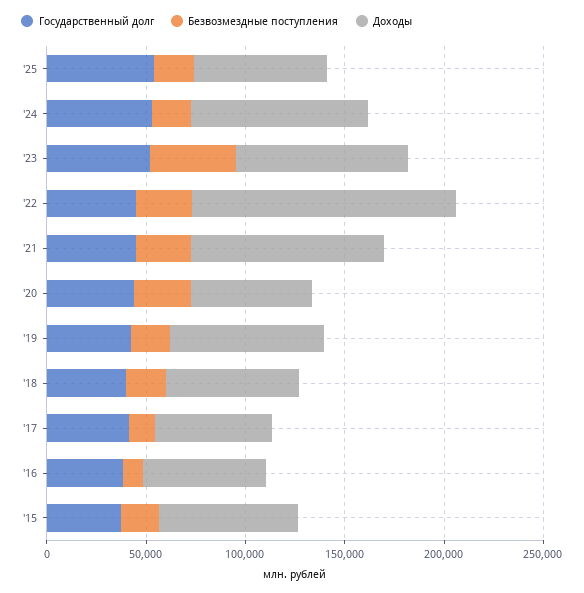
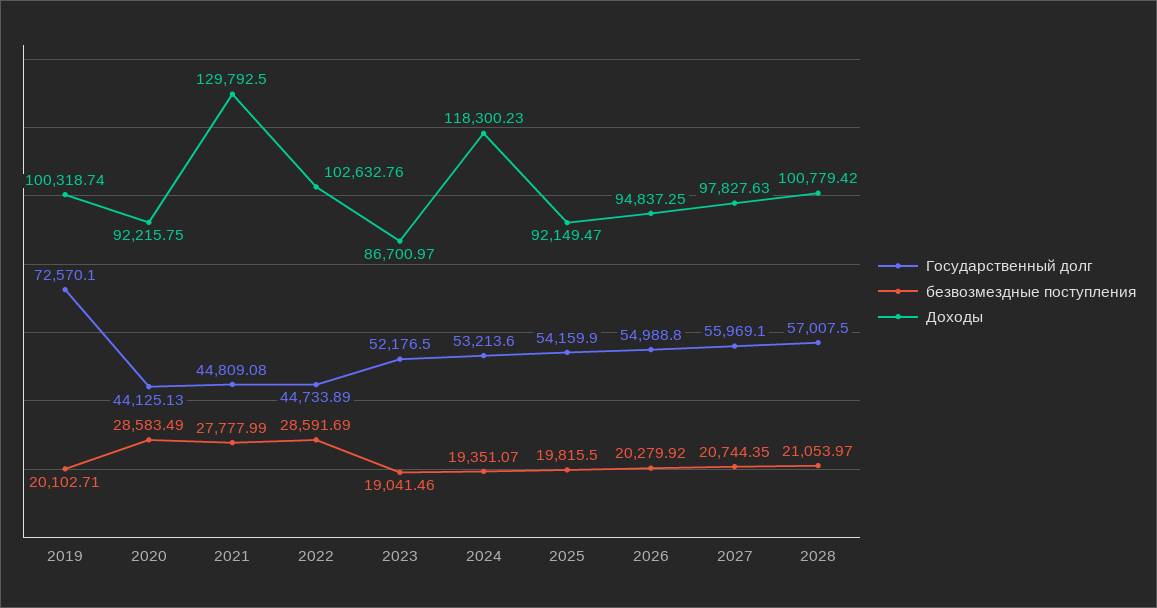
Доходы, '25: 70000 -> 92149.47
Доходы, '24: 90000 -> 118300.23
Безвозмездные поступления, '23: 40000 -> 19041.46
Доходы, '22: 130000 -> 102632.76
Доходы, '21: 100000 -> 129792.5
Доходы, '20: 60000 -> 92215.75
Государственный долг, '19: 40000 -> 72570.1
Доходы, '19: 80000 -> 100318.74
Государственный долг, '18: 40000 -> none
Безвозмездные поступления, '18: 20000 -> none
Доходы, '18: 70000 -> none
Государственный долг, '17: 40000 -> none
Безвозмездные поступления, '17: 10000 -> none
Доходы, '17: 60000 -> none
Государственный долг, '16: 40000 -> none
Безвозмездные поступления, '16: 10000 -> none
Доходы, '16: 60000 -> none
Государственный долг, '15: 40000 -> none
Безвозмездные поступления, '15: 20000 -> none
Доходы, '15: 70000 -> none
Государственный долг, 2026: none -> 54988.8
Безвозмездные поступления, 2026: none -> 20279.92
Доходы, 2026: none -> 94837.25
Государственный долг, 2027: none -> 55969.1
Безвозмездные поступления, 2027: none -> 20744.35
Доходы, 2027: none -> 97827.63
Государственный долг, 2028: none -> 57007.5
Безвозмездные поступления, 2028: none -> 21053.97
Доходы, 2028: none -> 100779.42

